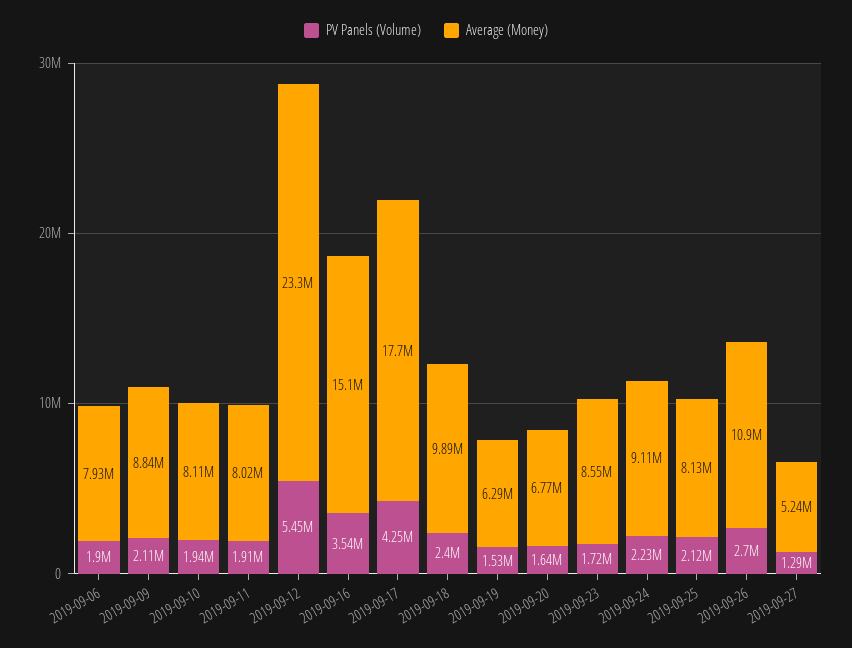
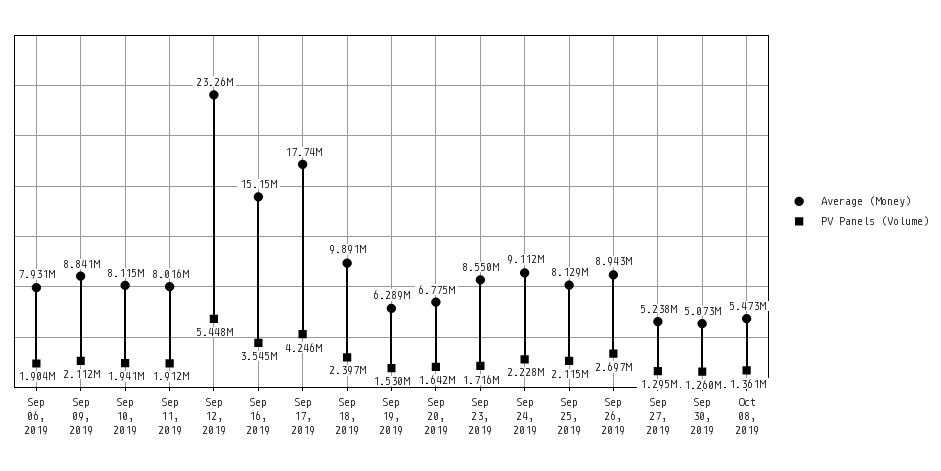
Average (Money), 2019-09-26: 10900000 -> 8943000
Average (Money), Sep 30, 2019: none -> 5073000
PV Panels (Volume), Sep 30, 2019: none -> 1260000
Average (Money), Oct 08, 2019: none -> 5473000
PV Panels (Volume), Oct 08, 2019: none -> 1361000

